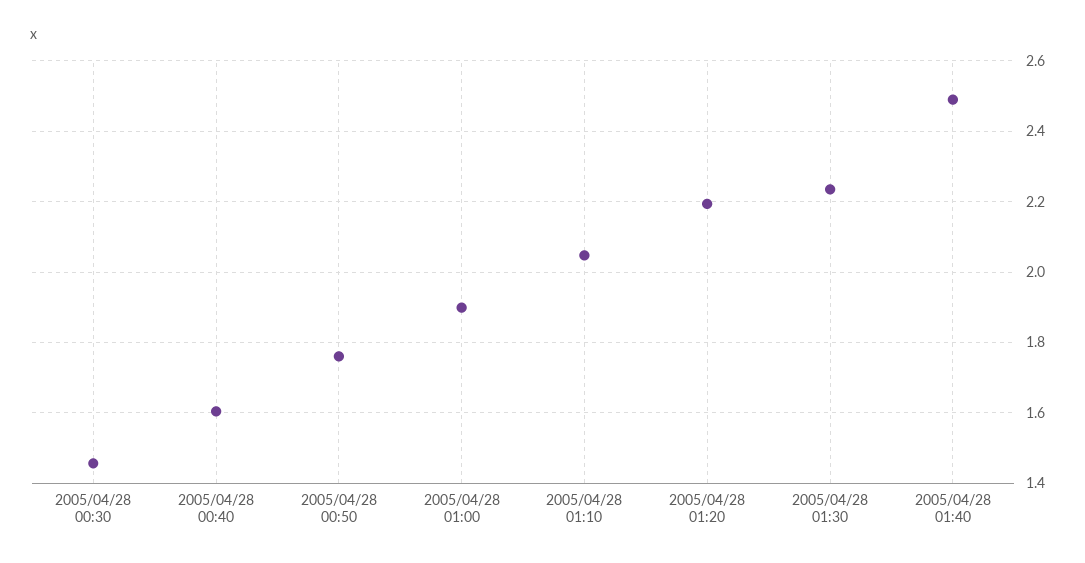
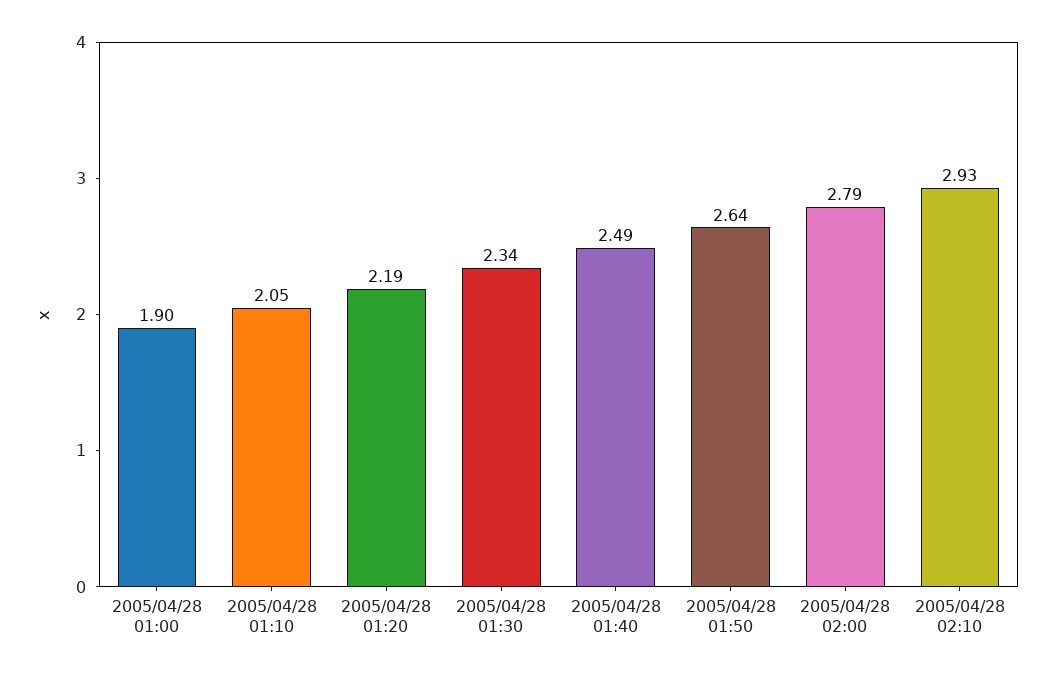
2005/04/28 00:30: 1.46 -> none
2005/04/28 00:40: 1.6 -> none
2005/04/28 00:50: 1.76 -> none
2005/04/28 01:30: 2.24 -> 2.34
2005/04/28 01:50: none -> 2.64
2005/04/28 02:00: none -> 2.79
2005/04/28 02:10: none -> 2.93

